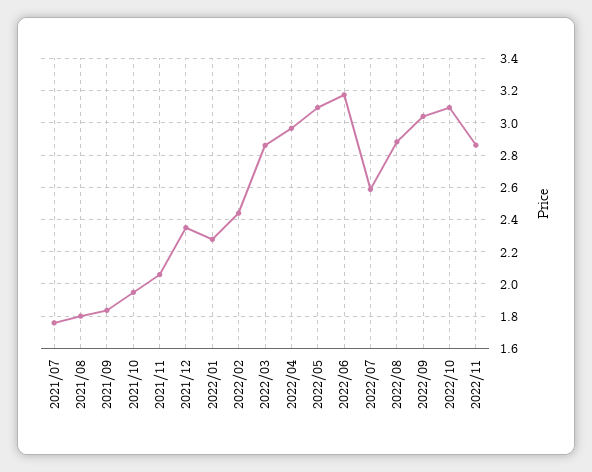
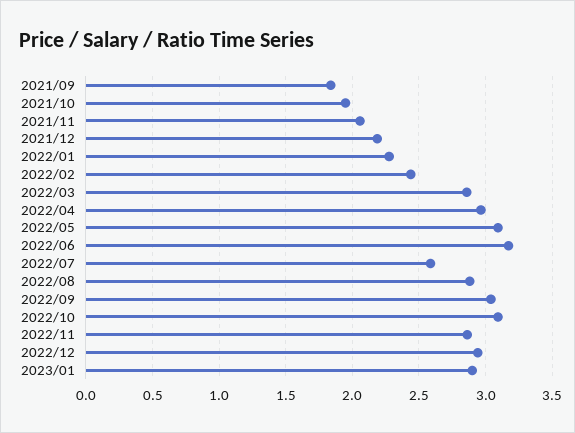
2021/07: 1.75 -> none
2021/08: 1.8 -> none
2021/12: 2.35 -> 2.2
2022/12: none -> 2.95
2023/01: none -> 2.9

